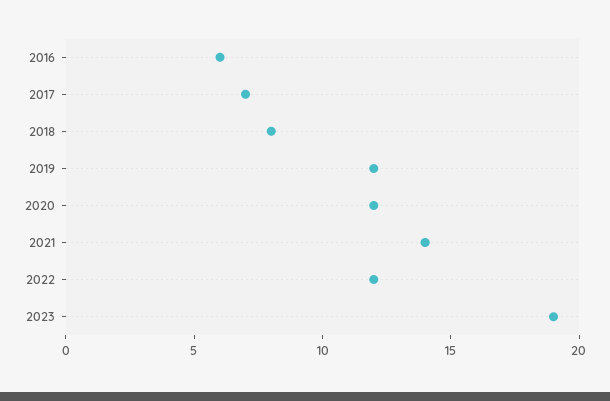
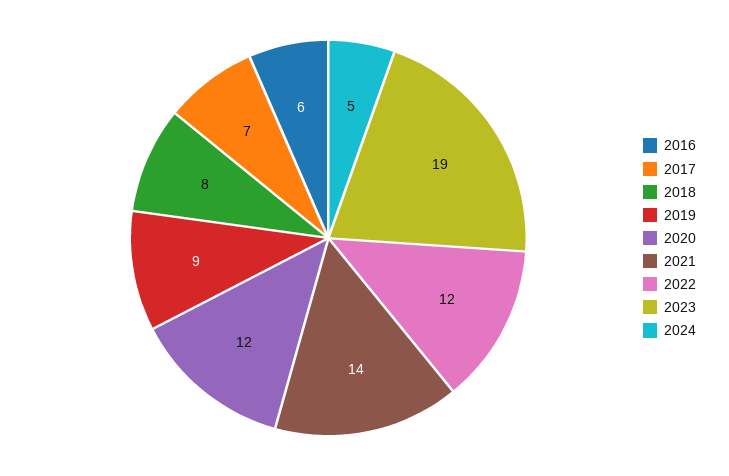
2019: 12 -> 9
2024: none -> 5

